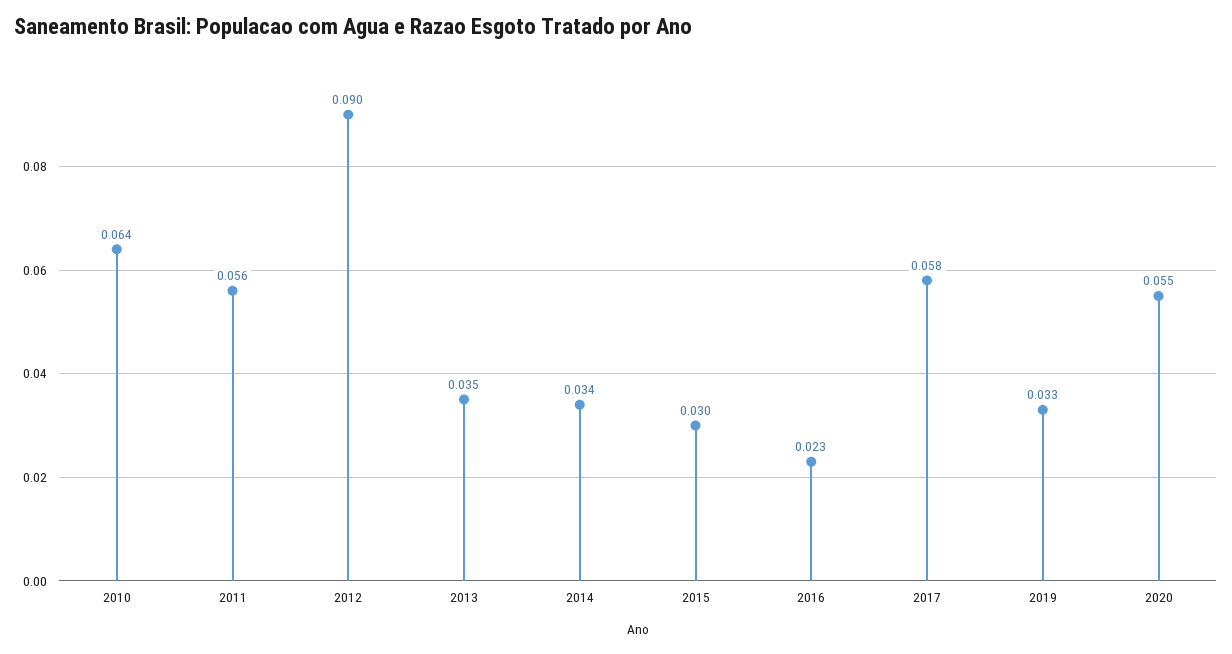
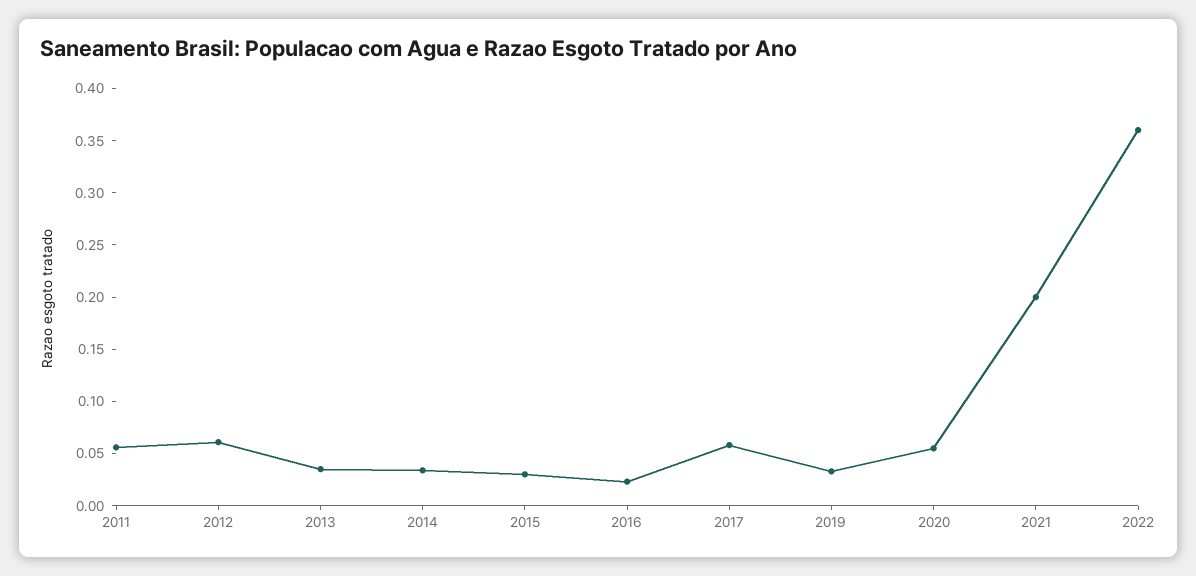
2010: 0.064 -> none
2012: 0.09 -> 0.06
2021: none -> 0.2
2022: none -> 0.36

